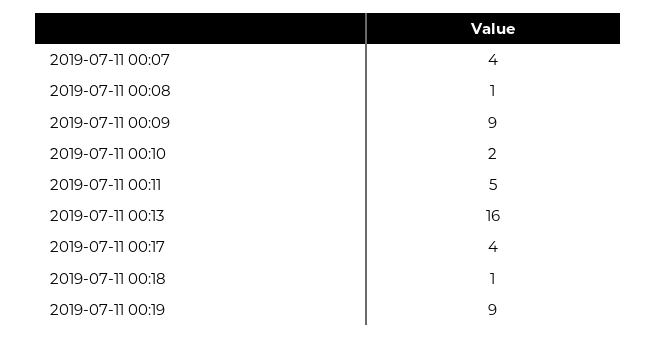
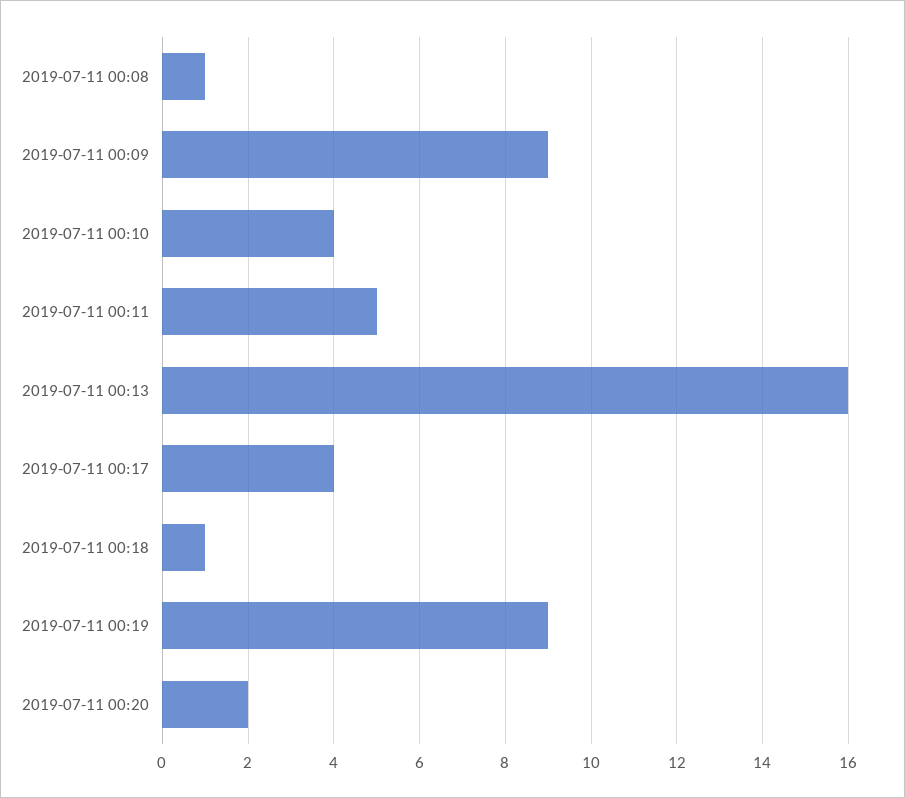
2019-07-11 00:07: 4 -> none
2019-07-11 00:10: 2 -> 4
2019-07-11 00:20: none -> 2

